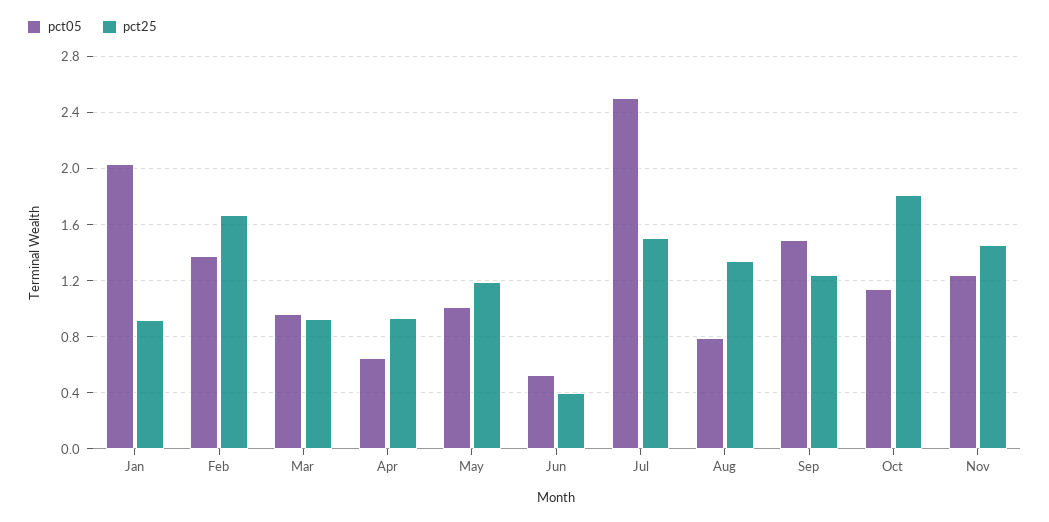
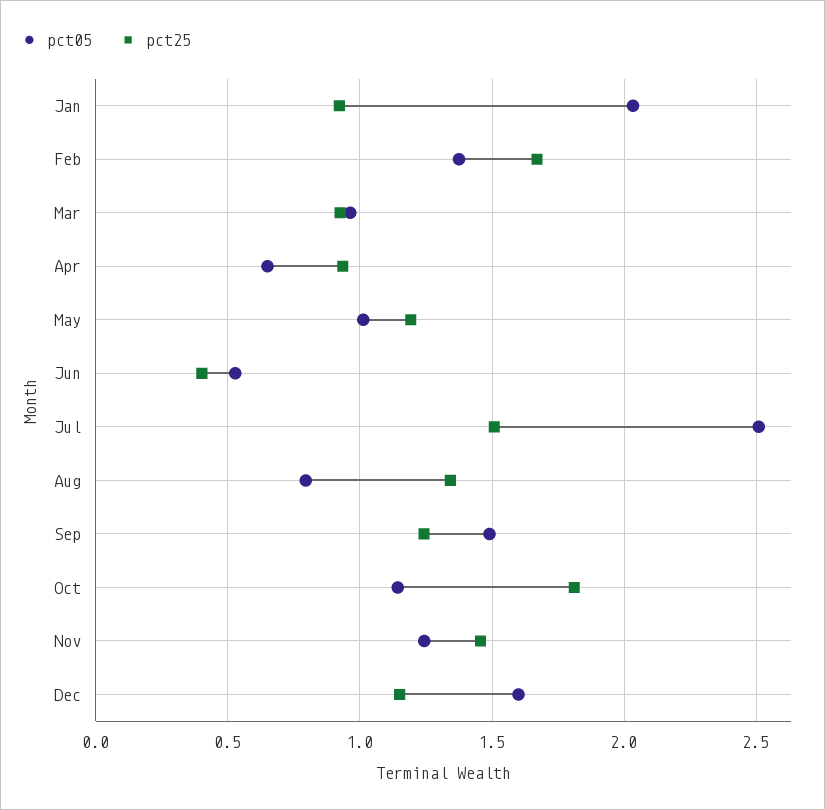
pct05, Dec: none -> 1.6
pct25, Dec: none -> 1.15

